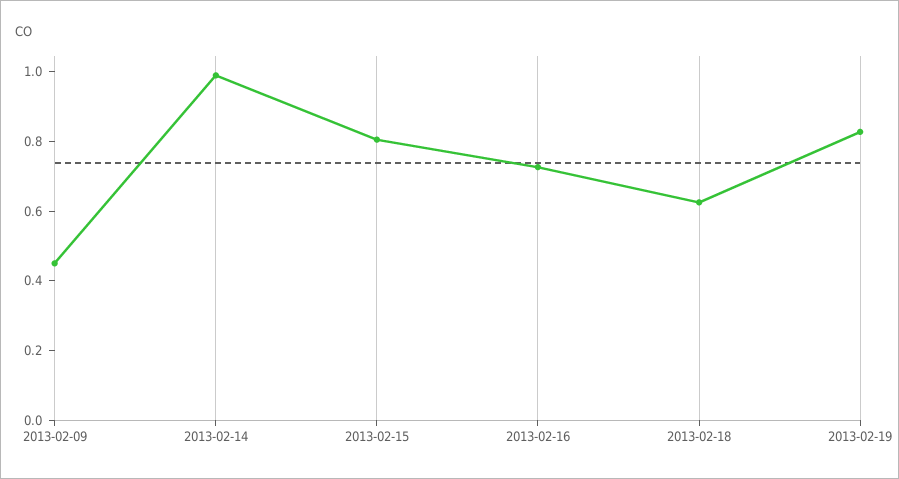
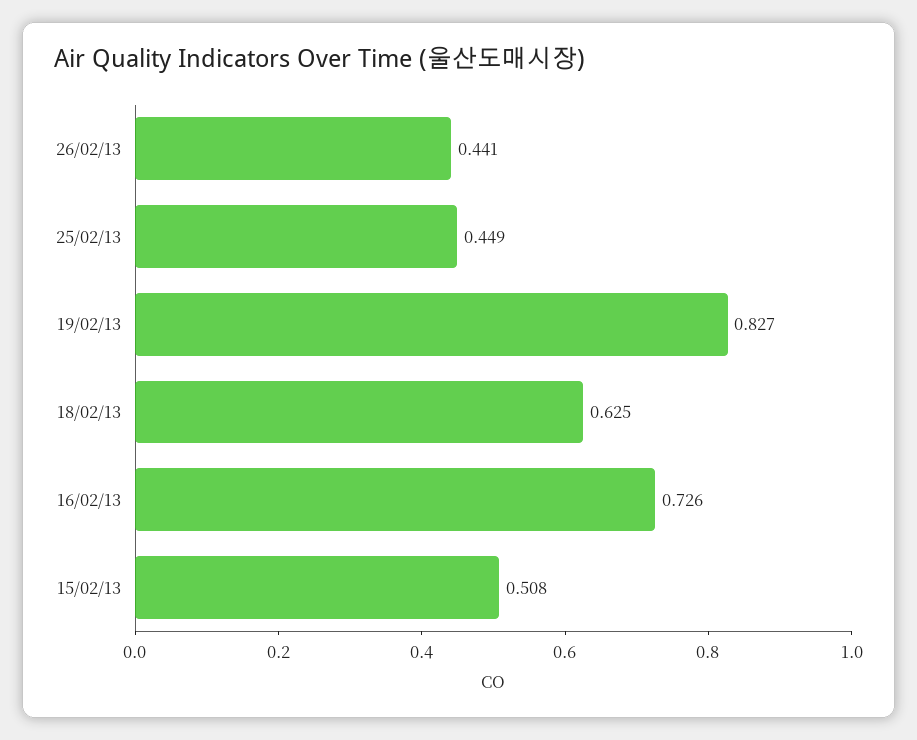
2013-02-09: 0.45 -> none
2013-02-14: 1 -> none
2013-02-15: 0.8 -> 0.508
26/02/13: none -> 0.441
25/02/13: none -> 0.449

